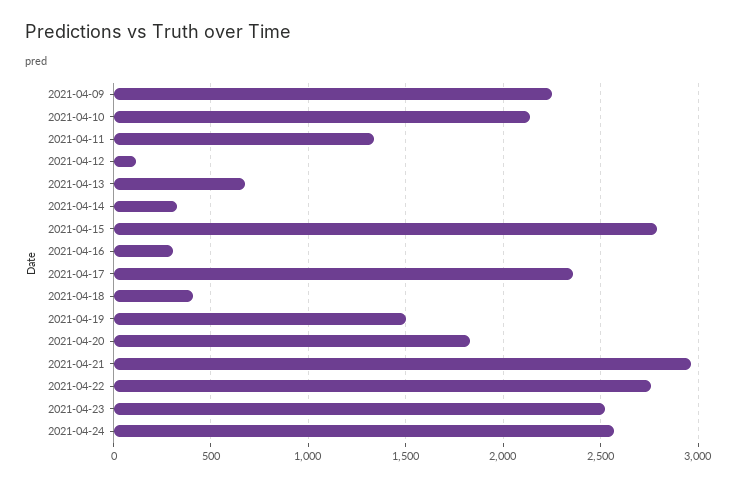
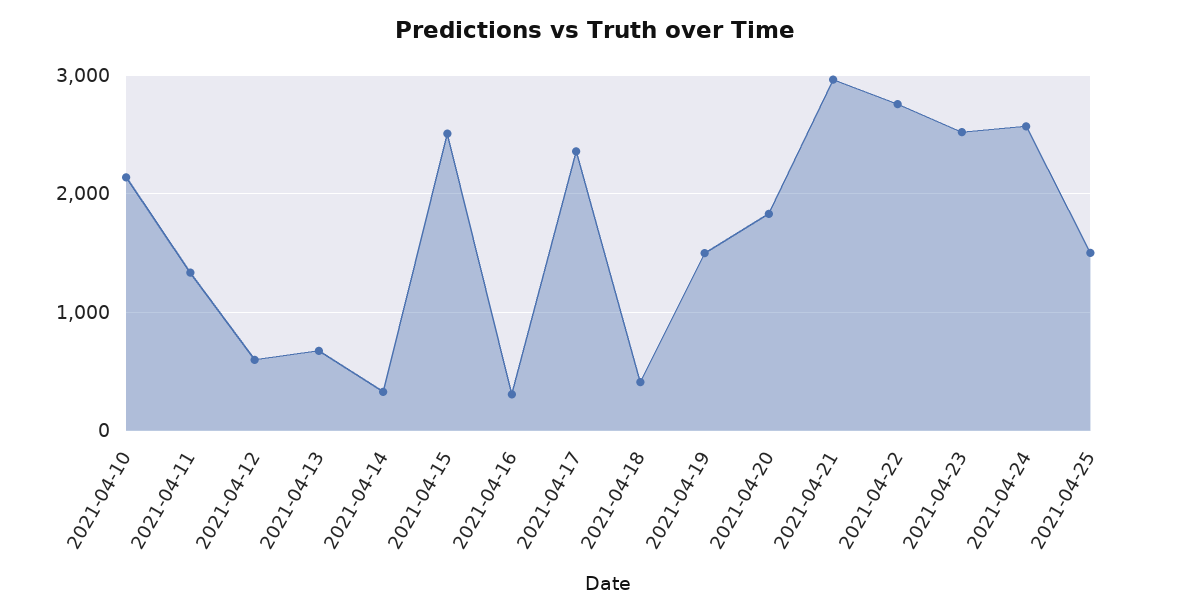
2021-04-09: 2250 -> none
2021-04-12: 100 -> 600
2021-04-15: 2800 -> 2500
2021-04-25: none -> 1500

